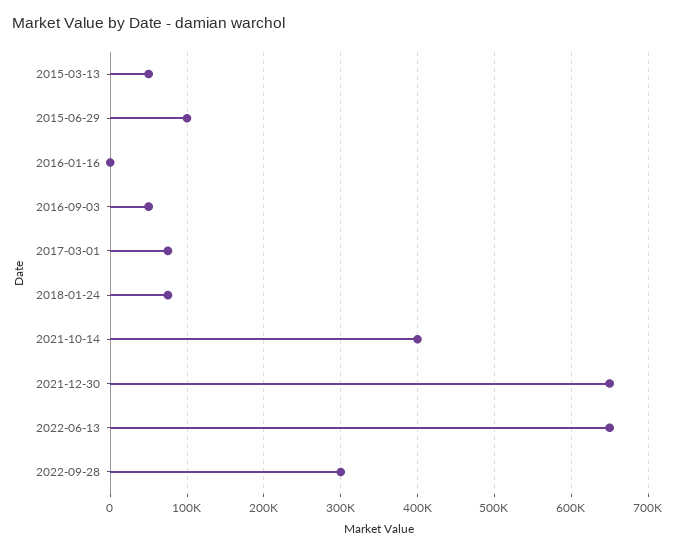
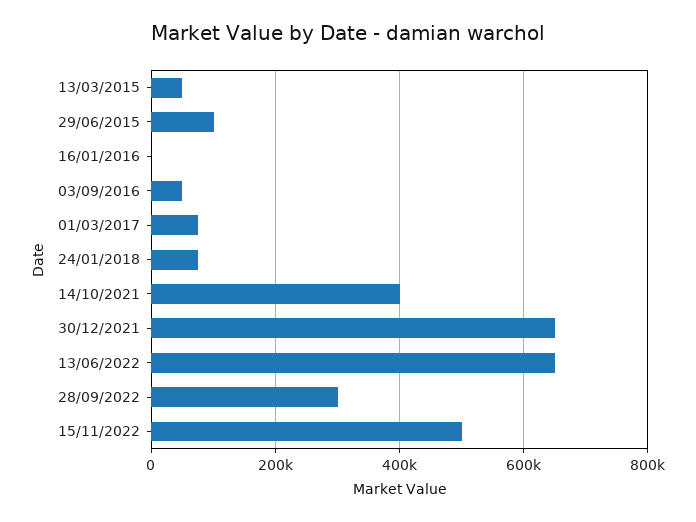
15/11/2022: none -> 500000

